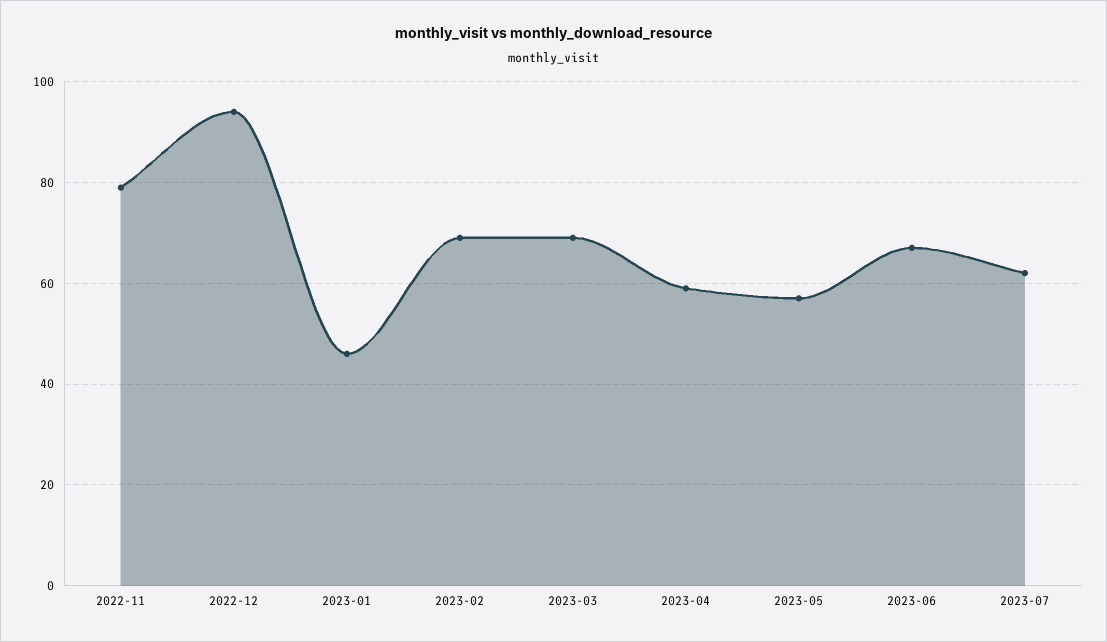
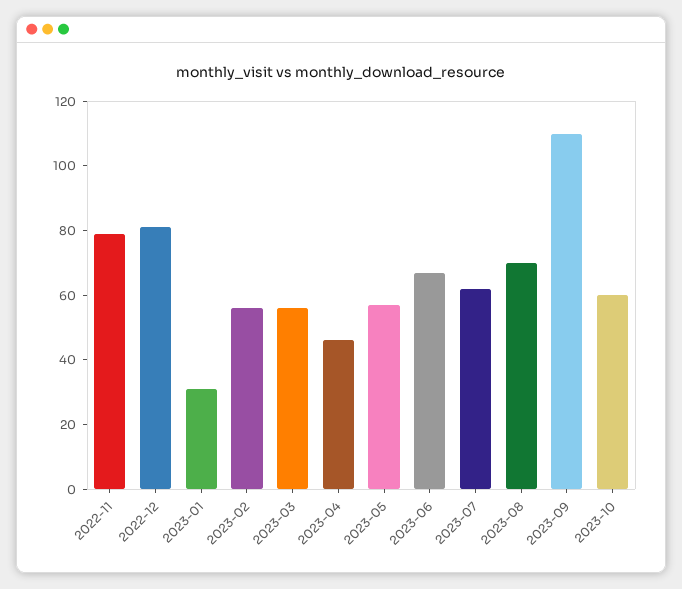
2022-12: 95 -> 80
2023-01: 45 -> 30
2023-02: 70 -> 55
2023-03: 70 -> 55
2023-04: 60 -> 45
2023-08: none -> 70
2023-09: none -> 110
2023-10: none -> 60

